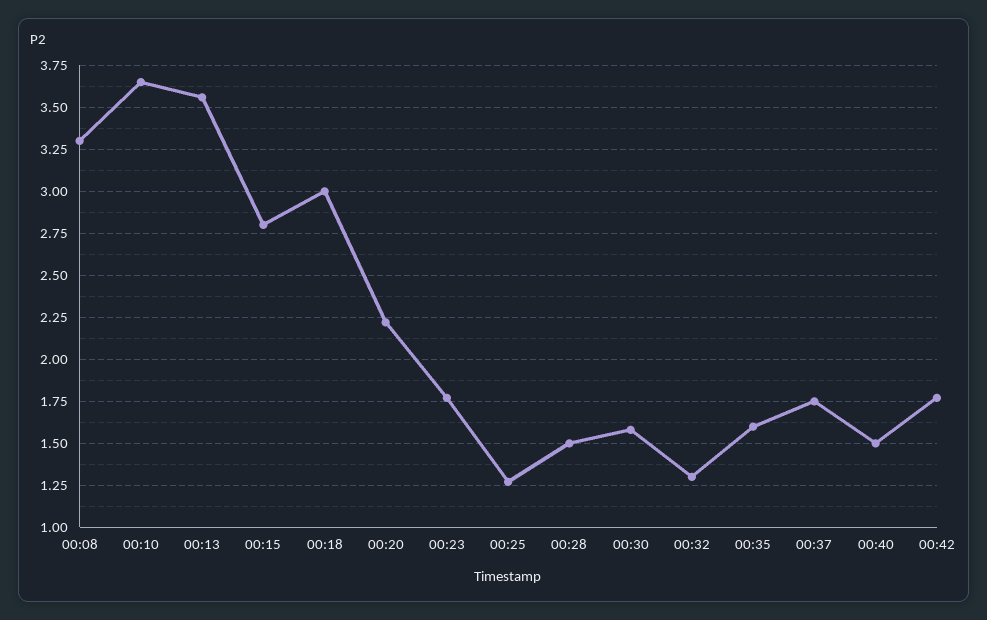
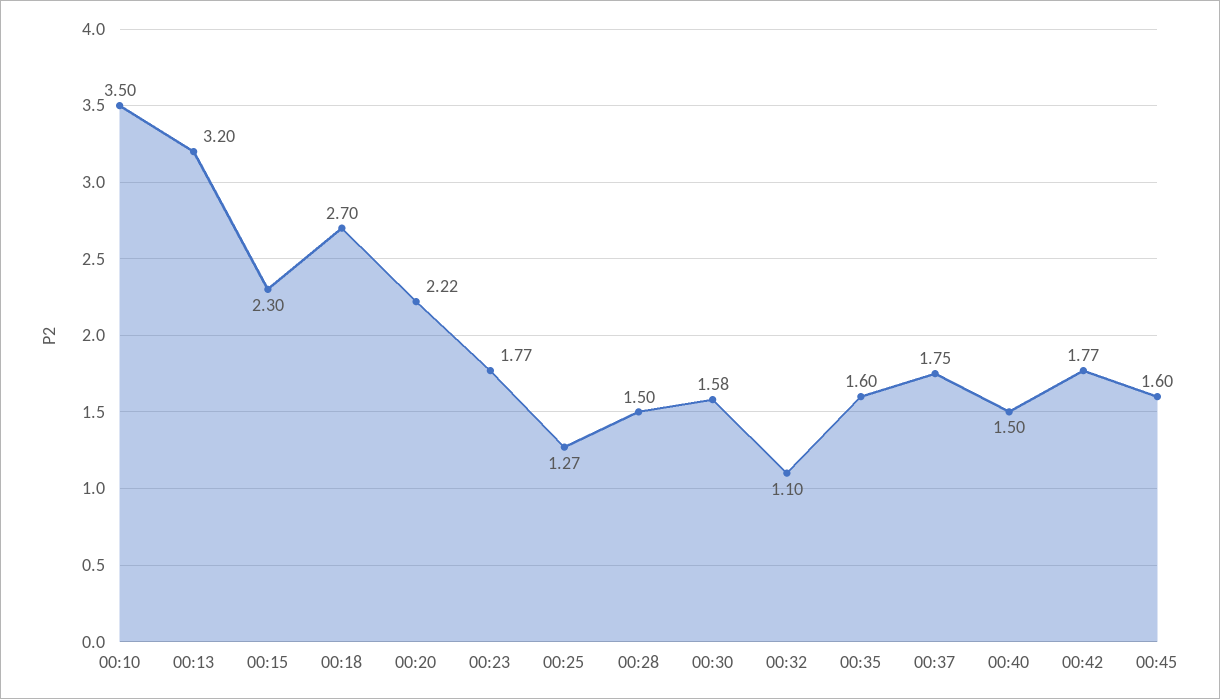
00:08: 3.3 -> none
00:10: 3.65 -> 3.5
00:13: 3.55 -> 3.2
00:15: 2.8 -> 2.3
00:18: 3 -> 2.7
00:32: 1.3 -> 1.1
00:45: none -> 1.6

